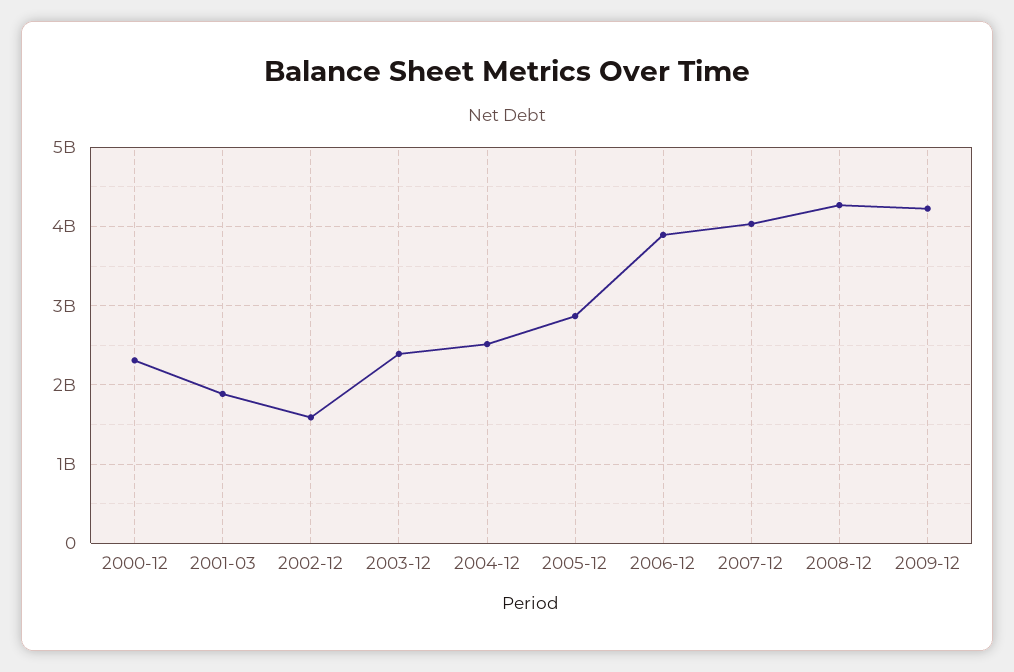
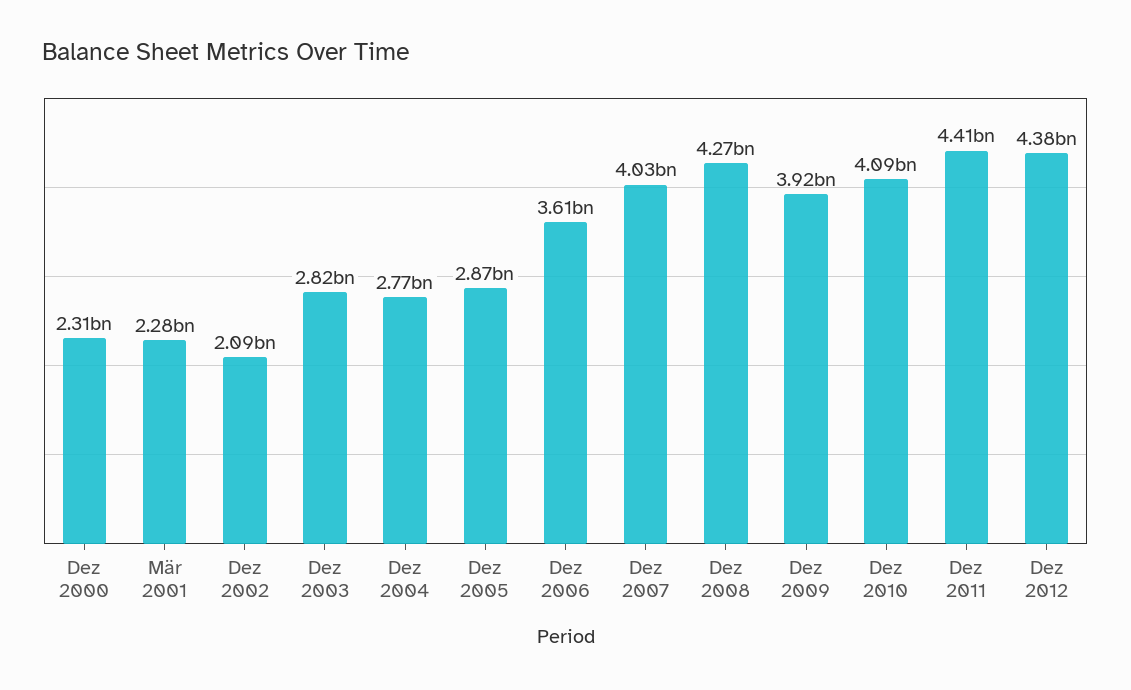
2001-03: 1900000000 -> 2280000000
2002-12: 1600000000 -> 2090000000
2003-12: 2400000000 -> 2820000000
2004-12: 2500000000 -> 2770000000
2006-12: 3900000000 -> 3610000000
2009-12: 4200000000 -> 3920000000
Dez 2010: none -> 4090000000
Dez 2011: none -> 4410000000
Dez 2012: none -> 4380000000

